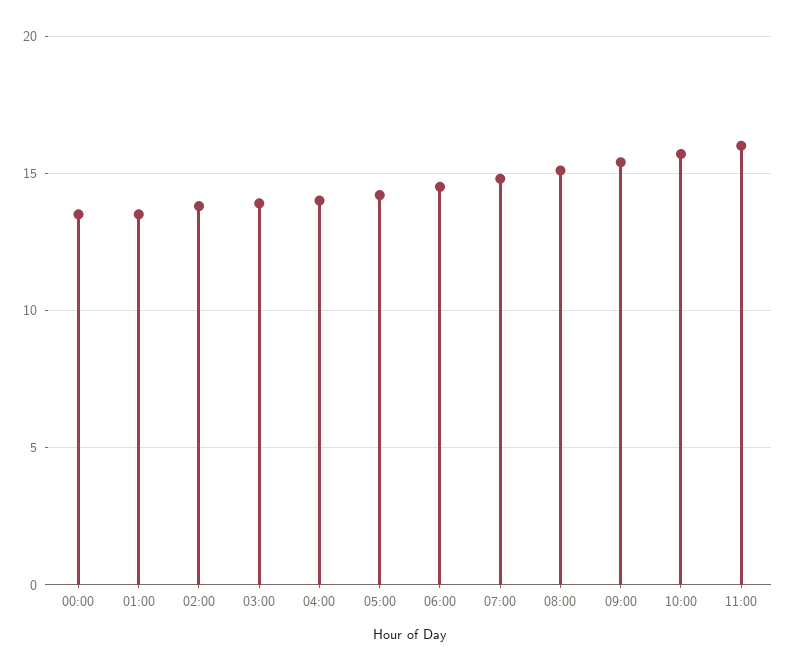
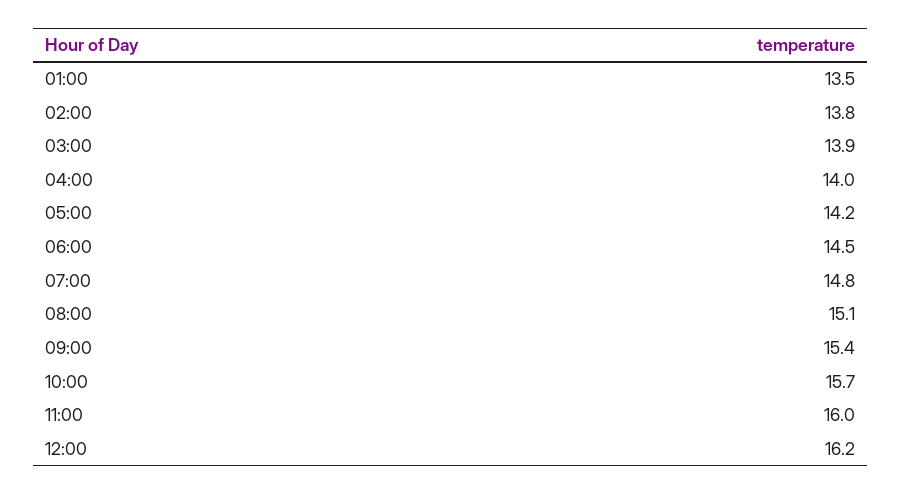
00:00: 13.5 -> none
12:00: none -> 16.2

